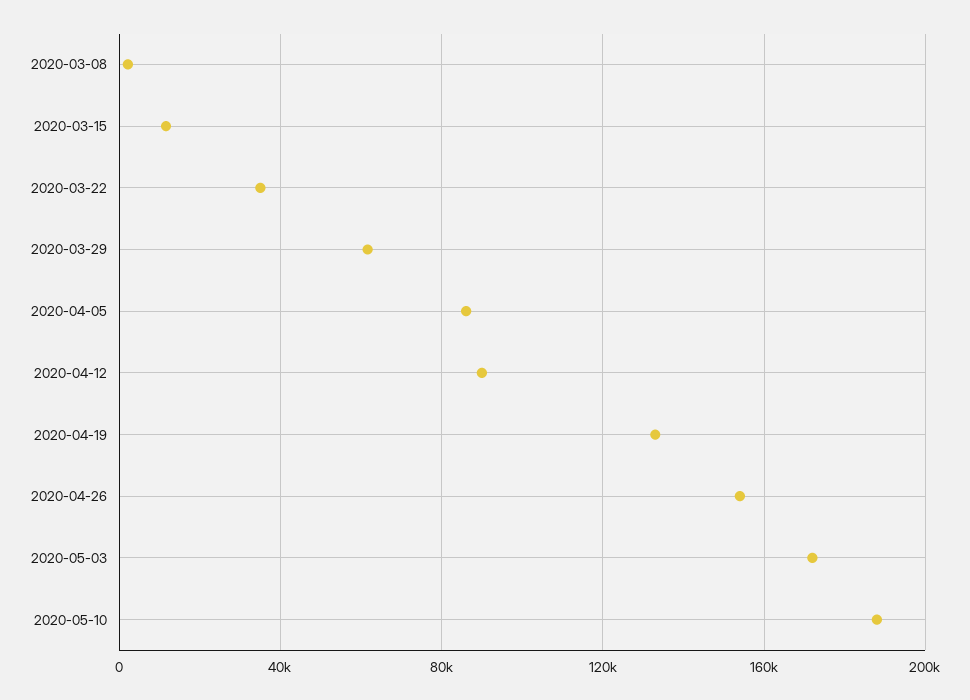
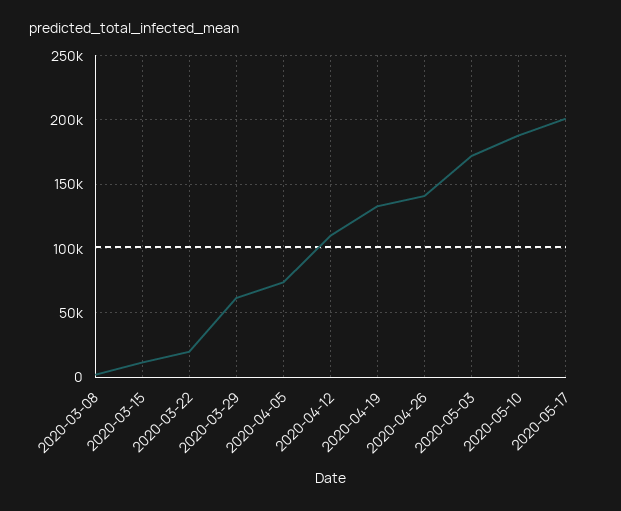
2020-03-22: 35000 -> 20000
2020-04-05: 85000 -> 75000
2020-04-12: 90000 -> 110000
2020-04-26: 155000 -> 140000
2020-05-17: none -> 200000

